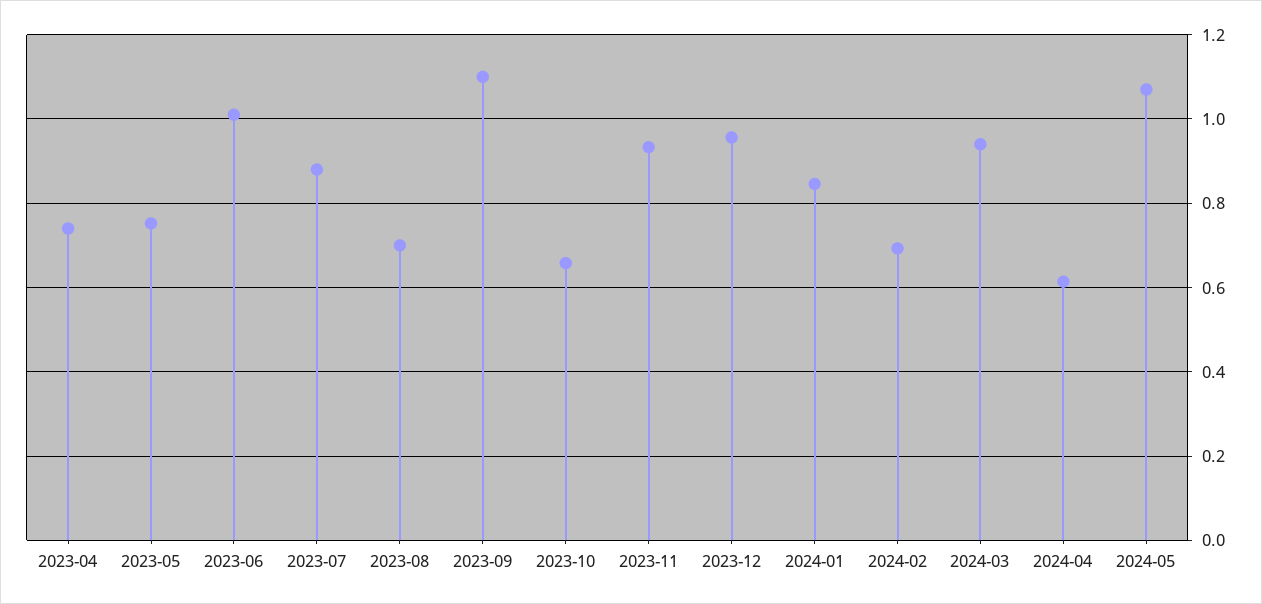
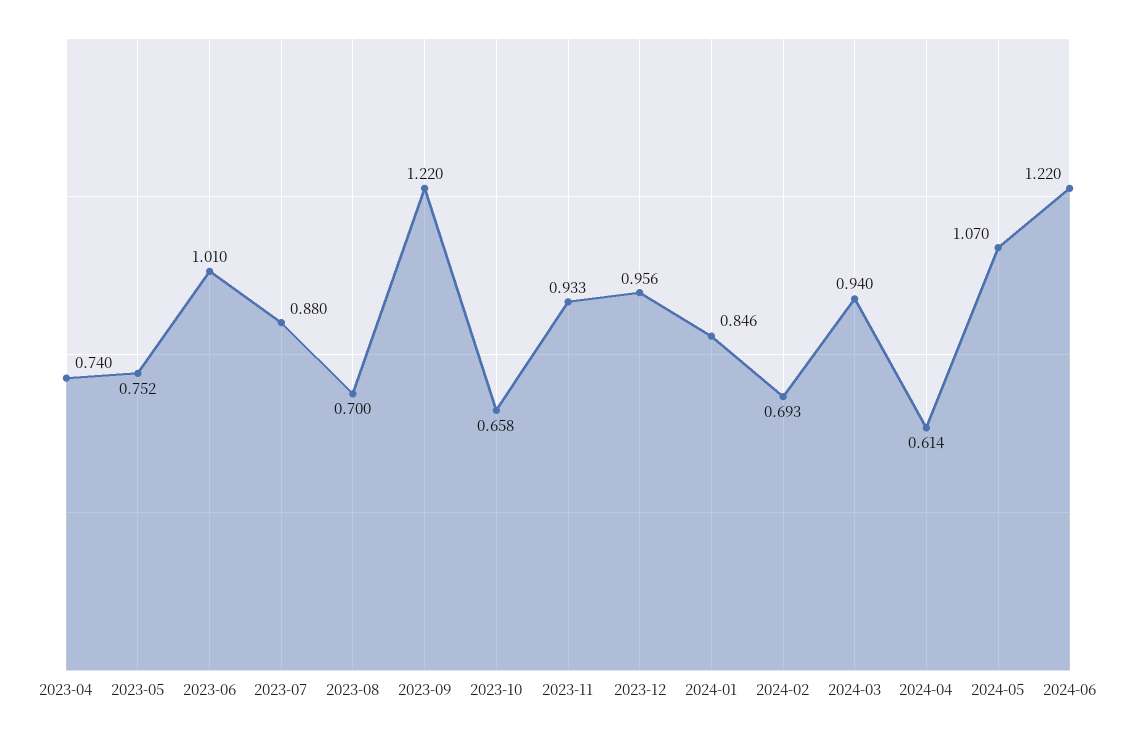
2023-09: 1.1 -> 1.22
2024-06: none -> 1.22

